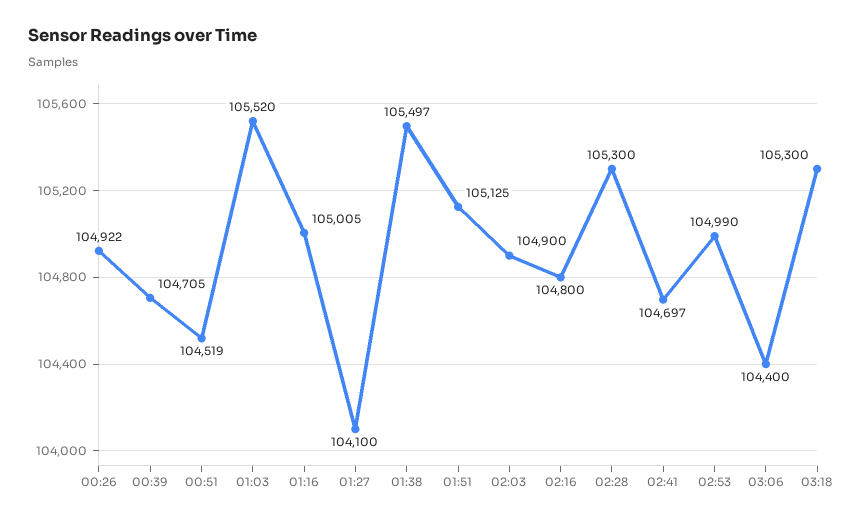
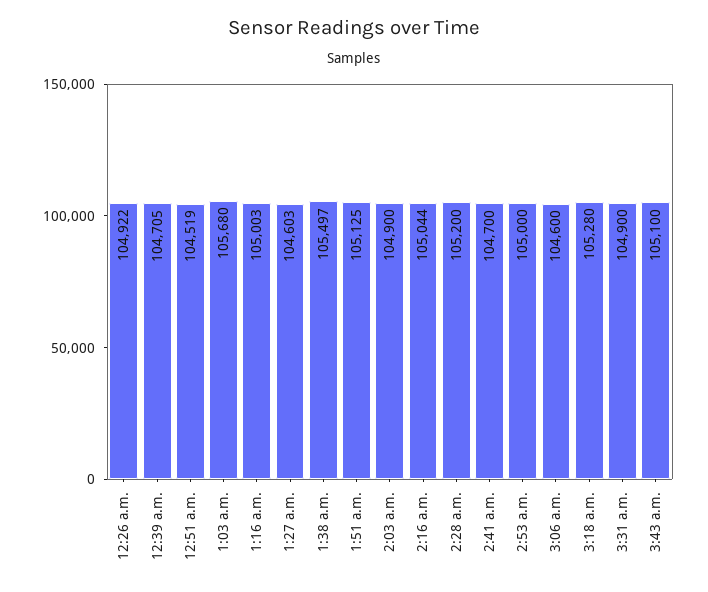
01:03: 105520 -> 105680
01:16: 105005 -> 105003
01:27: 104100 -> 104603
02:16: 104800 -> 105044
02:28: 105300 -> 105200
02:41: 104697 -> 104700
02:53: 104990 -> 105000
03:06: 104400 -> 104600
03:18: 105300 -> 105280
3:31 a.m.: none -> 104900
3:43 a.m.: none -> 105100

